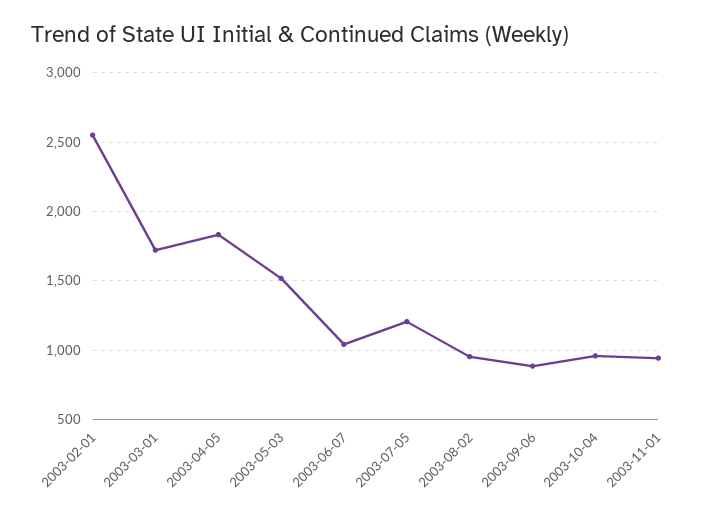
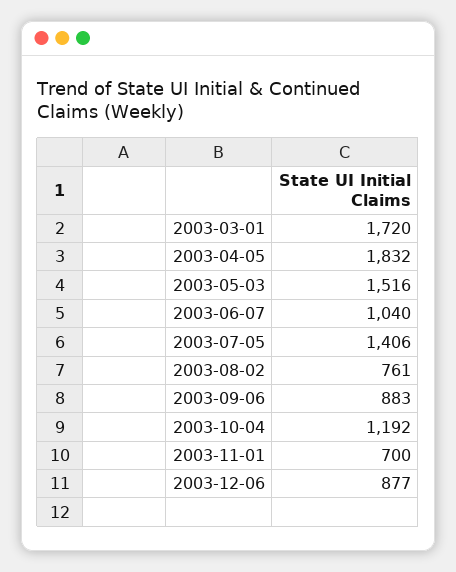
2003-02-01: 2550 -> none
2003-07-05: 1200 -> 1406
2003-08-02: 950 -> 761
2003-10-04: 950 -> 1192
2003-11-01: 950 -> 700
2003-12-06: none -> 877

